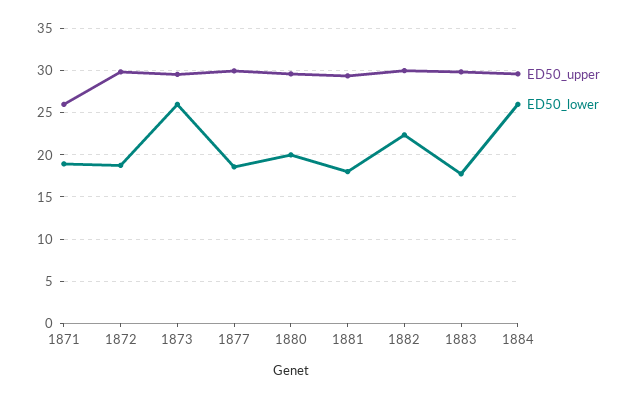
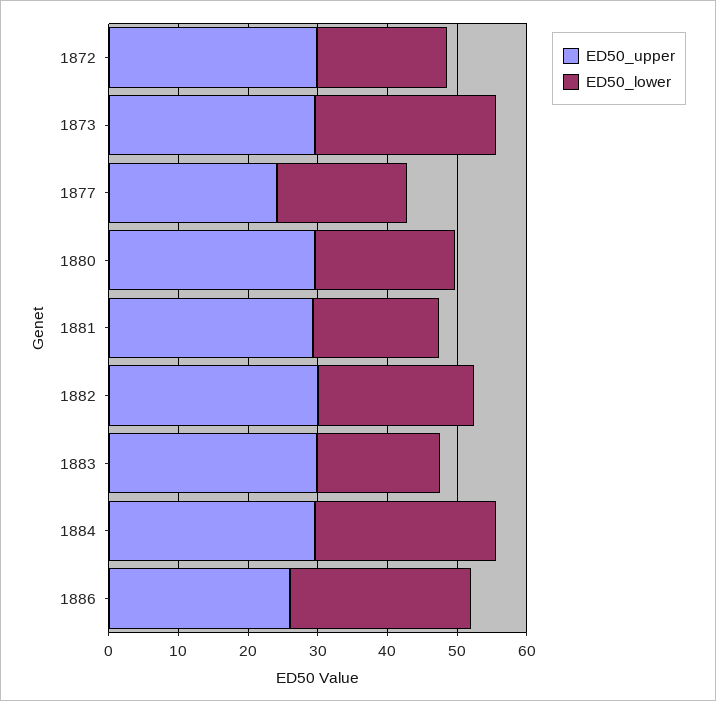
ED50_upper, 1871: 26 -> none
ED50_lower, 1871: 19 -> none
ED50_upper, 1877: 30 -> 24
ED50_upper, 1886: none -> 26
ED50_lower, 1886: none -> 26

